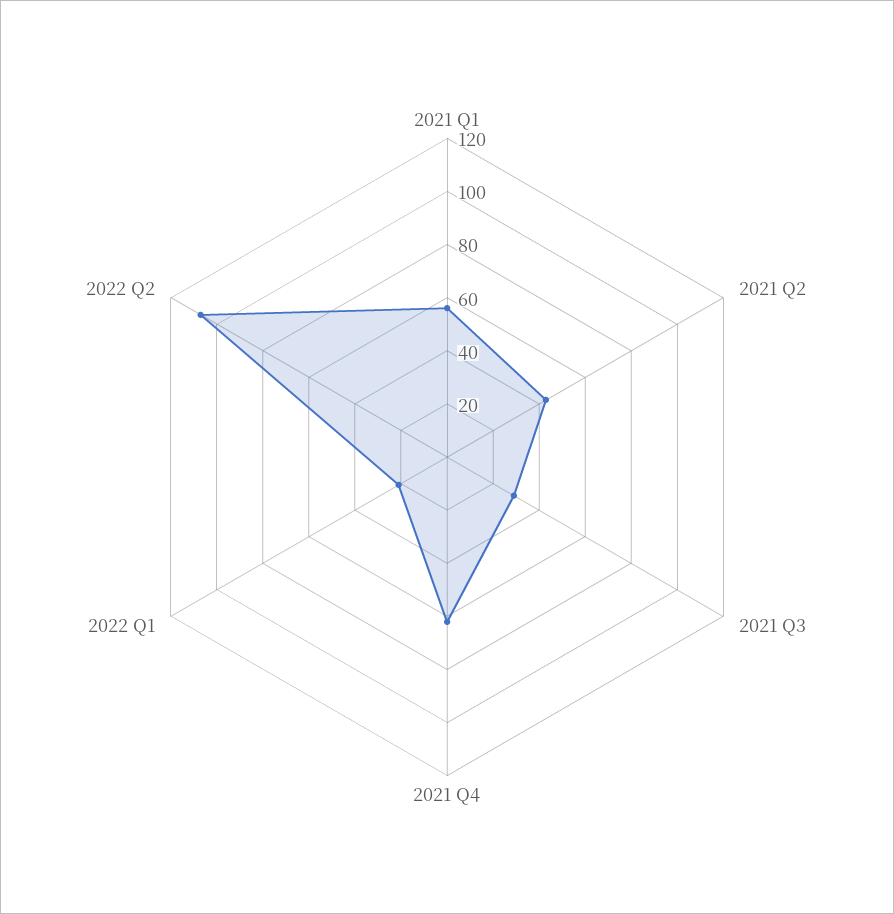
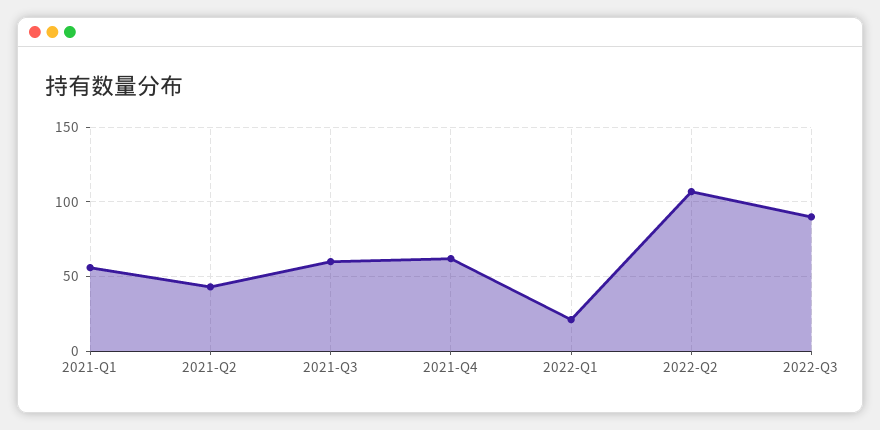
2021 Q3: 30 -> 60
2022-Q3: none -> 90

